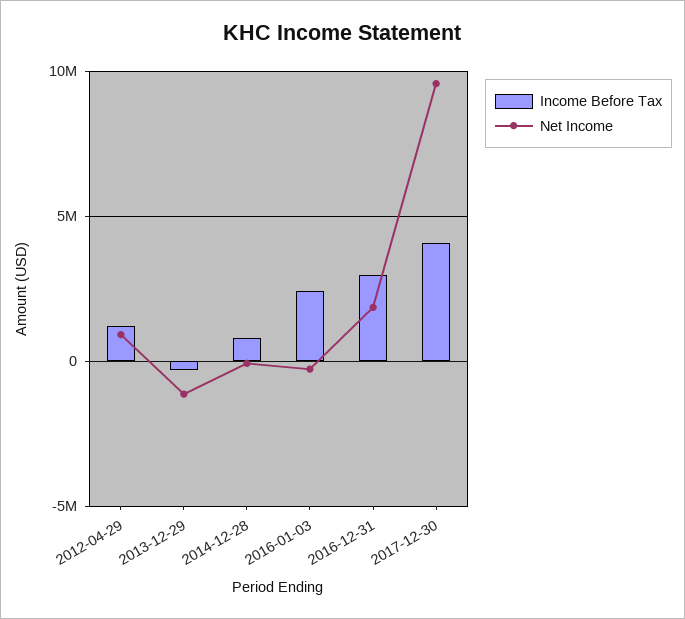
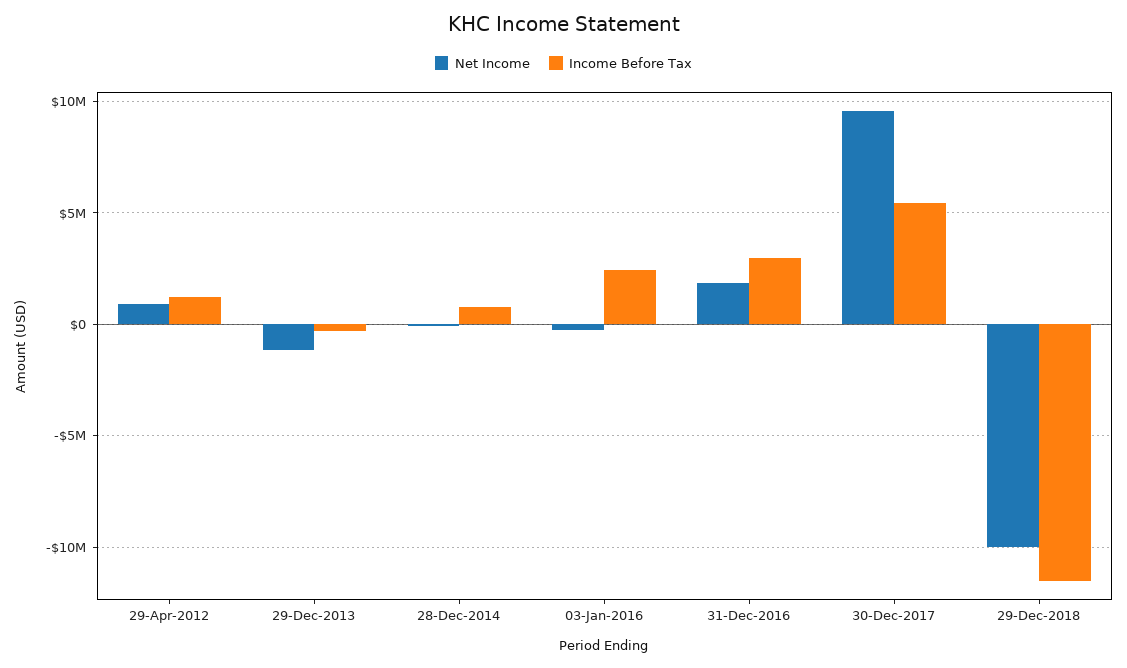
Income Before Tax, 2017-12-30: 4000000 -> 5500000
Net Income, 29-Dec-2018: none -> -10000000
Income Before Tax, 29-Dec-2018: none -> -11500000

